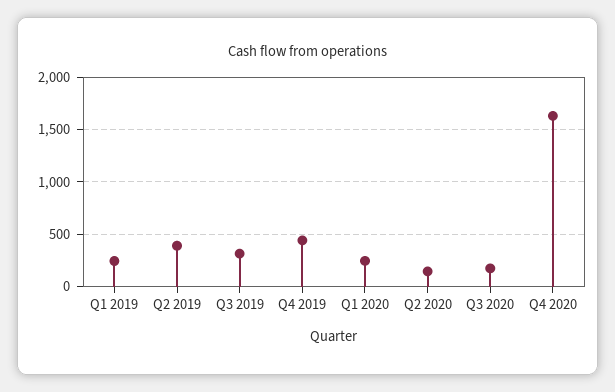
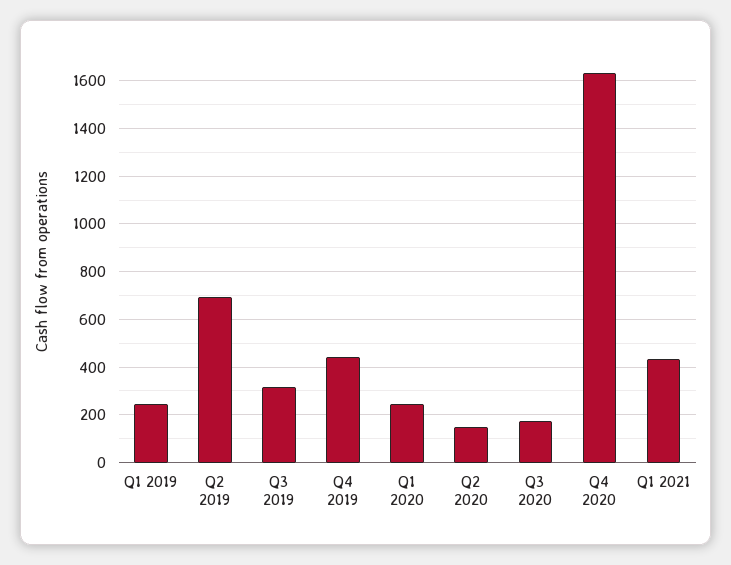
Q2 2019: 400 -> 700
Q1 2021: none -> 450

